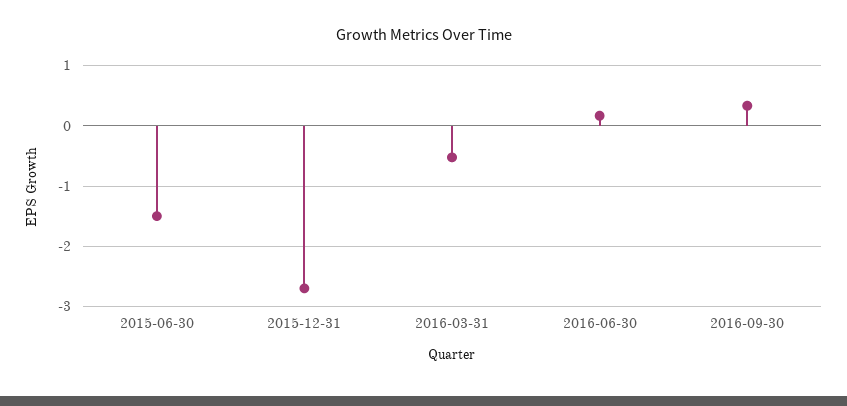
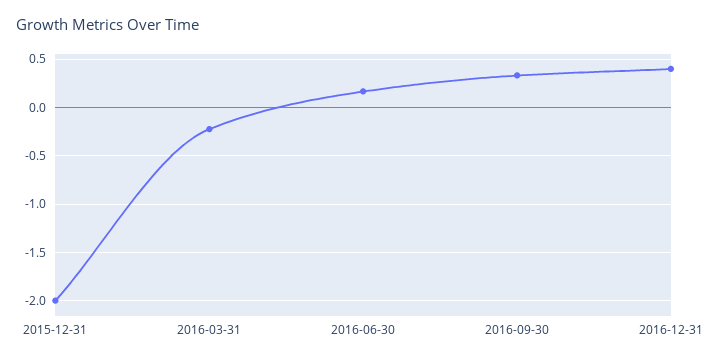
2015-06-30: -1.5 -> none
2015-12-31: -2.7 -> -2
2016-03-31: -0.5 -> -0.2
2016-12-31: none -> 0.4

